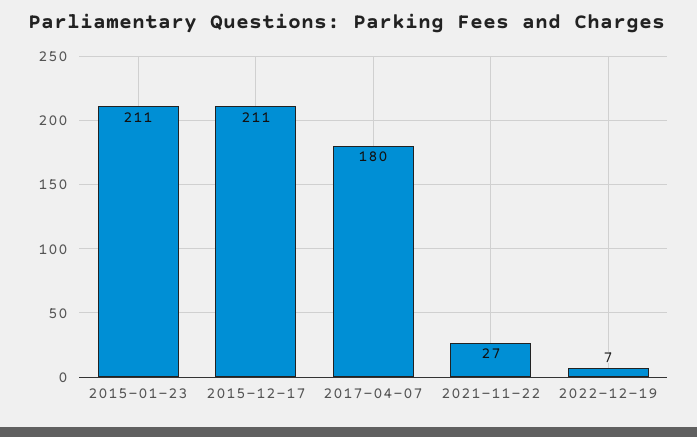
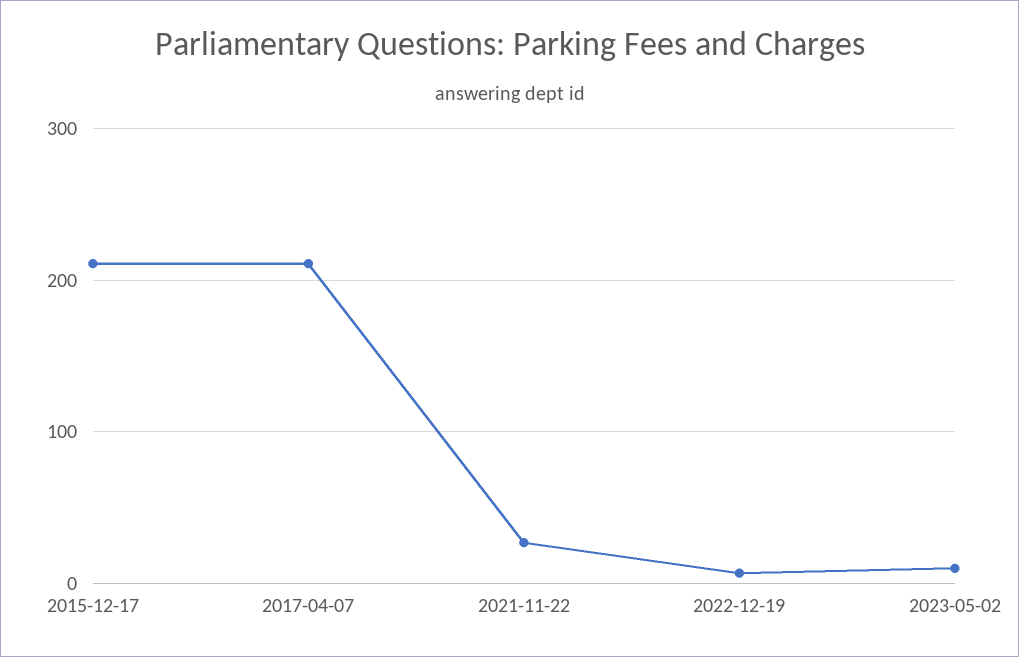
2015-01-23: 211 -> none
2017-04-07: 180 -> 210
2023-05-02: none -> 10

